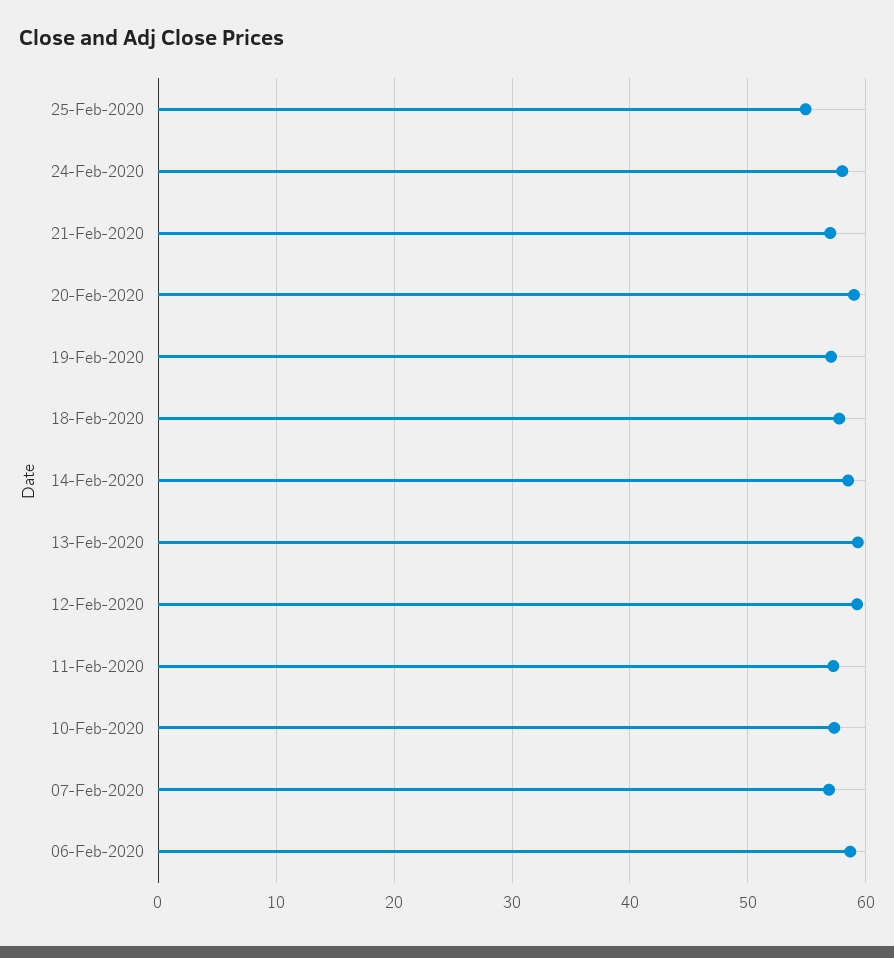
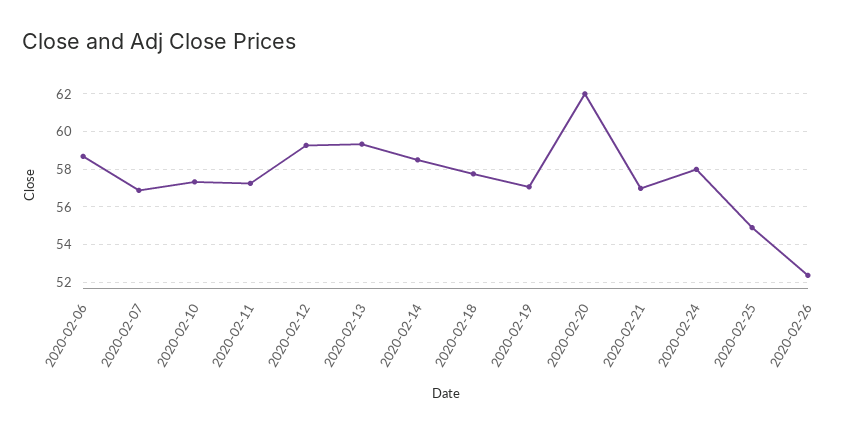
20-Feb-2020: 59 -> 62
2020-02-26: none -> 52.5

